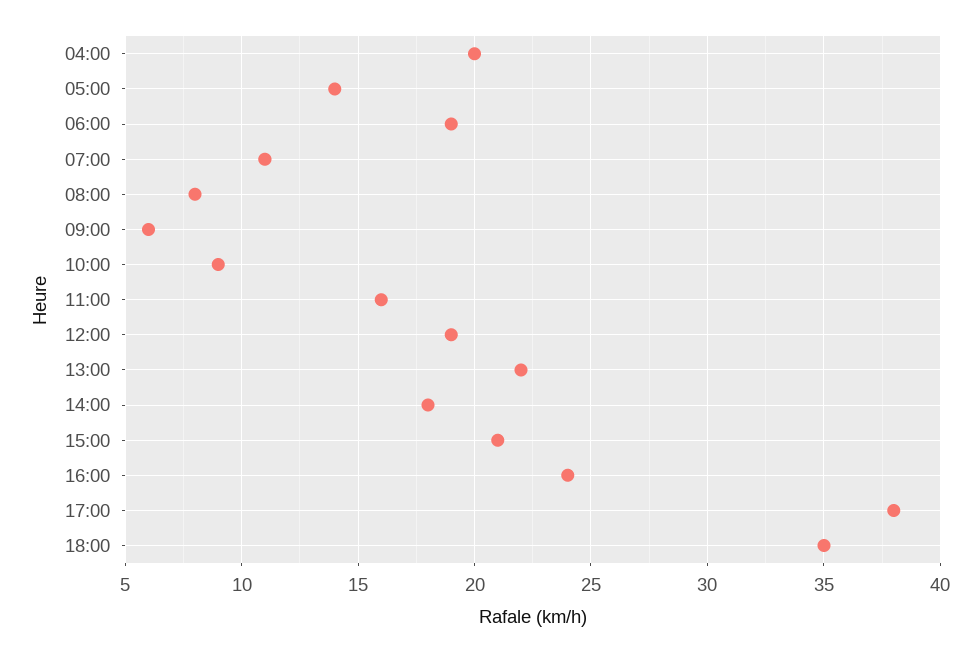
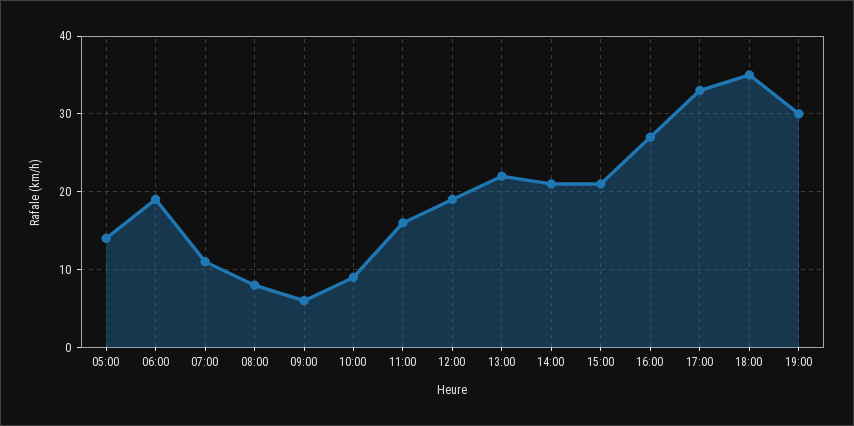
04:00: 20 -> none
14:00: 18 -> 21
16:00: 24 -> 27
17:00: 38 -> 33
19:00: none -> 30

